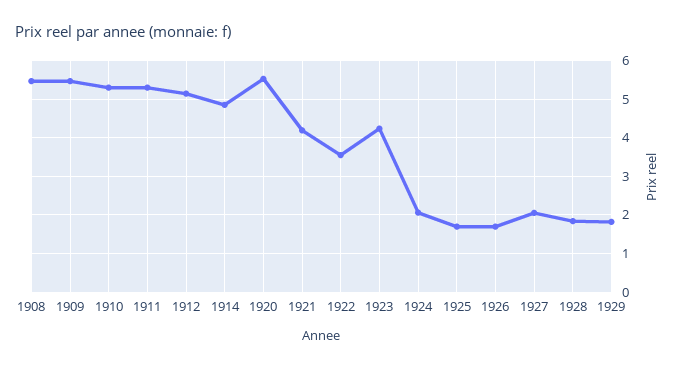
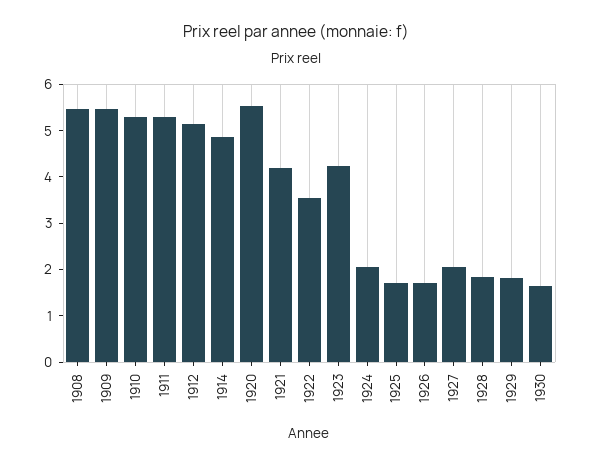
1930: none -> 1.6

